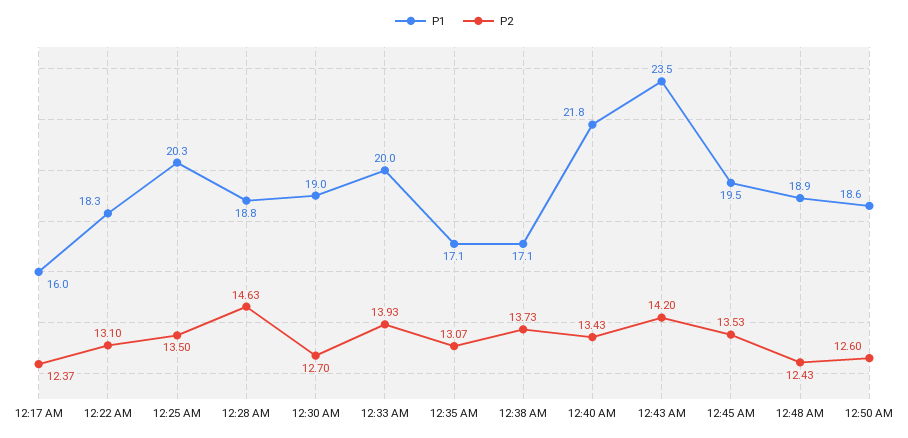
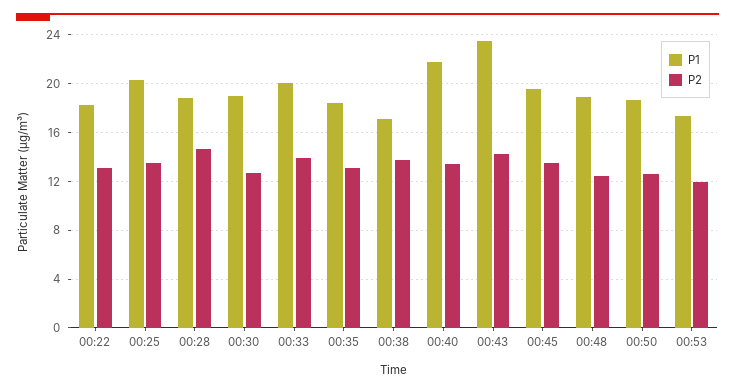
P1, 12:17 AM: 16 -> none
P2, 12:17 AM: 12.37 -> none
P1, 12:35 AM: 17.1 -> 18.5
P1, 00:53: none -> 17.5
P2, 00:53: none -> 12

